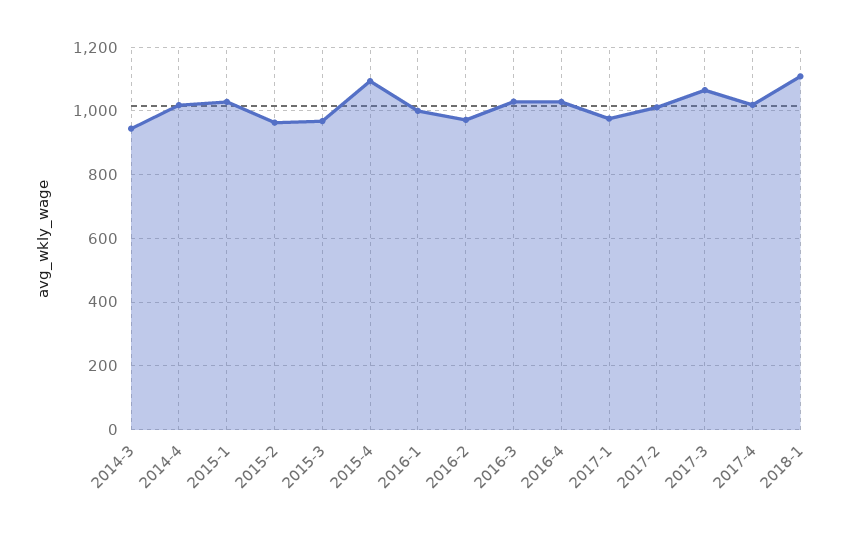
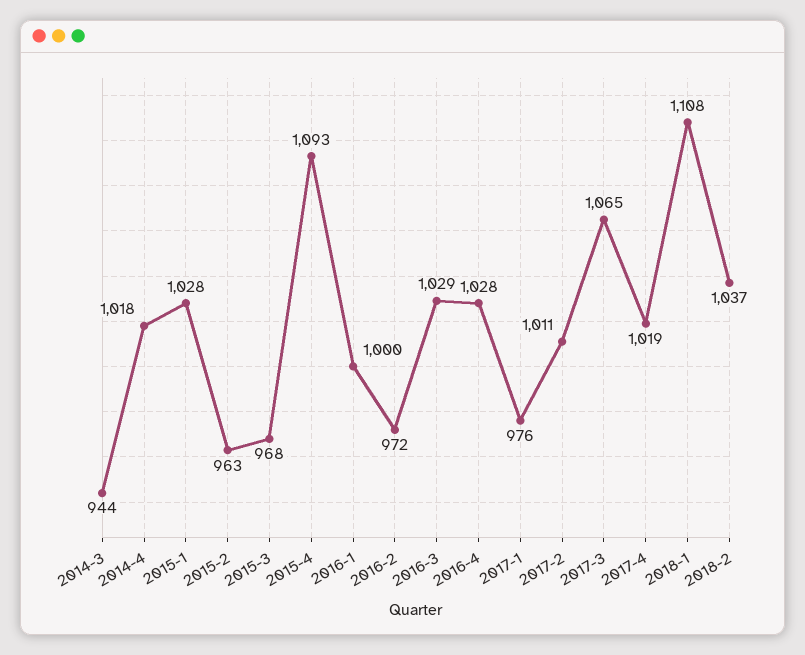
2018-2: none -> 1037

